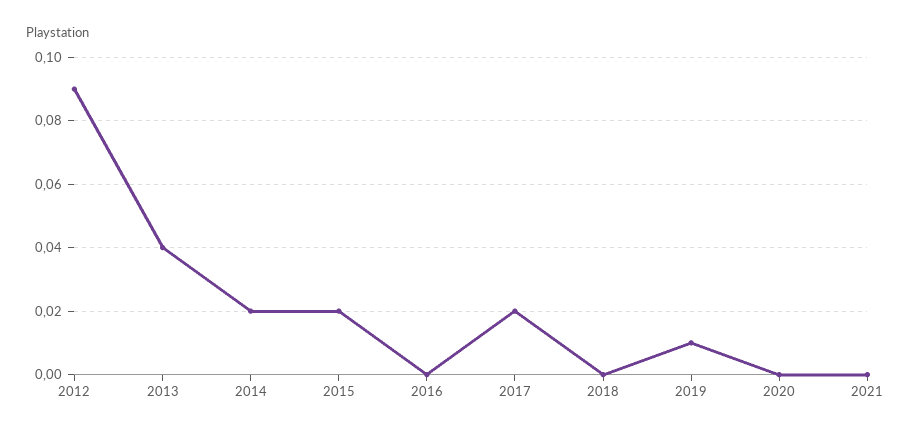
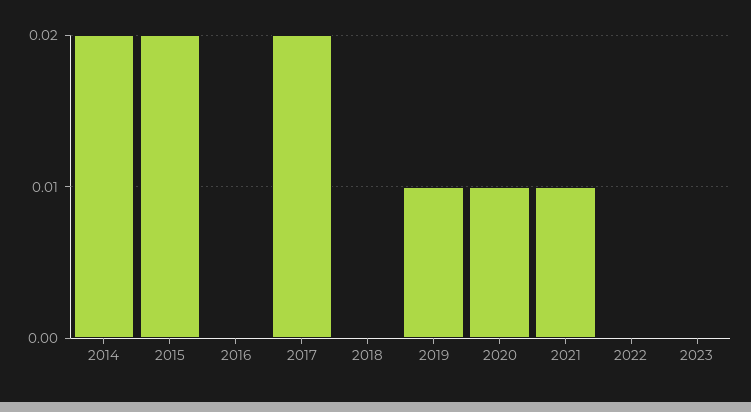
2012: 0.09 -> none
2013: 0.04 -> none
2020: 0 -> 0.01
2021: 0 -> 0.01
2022: none -> 0
2023: none -> 0

